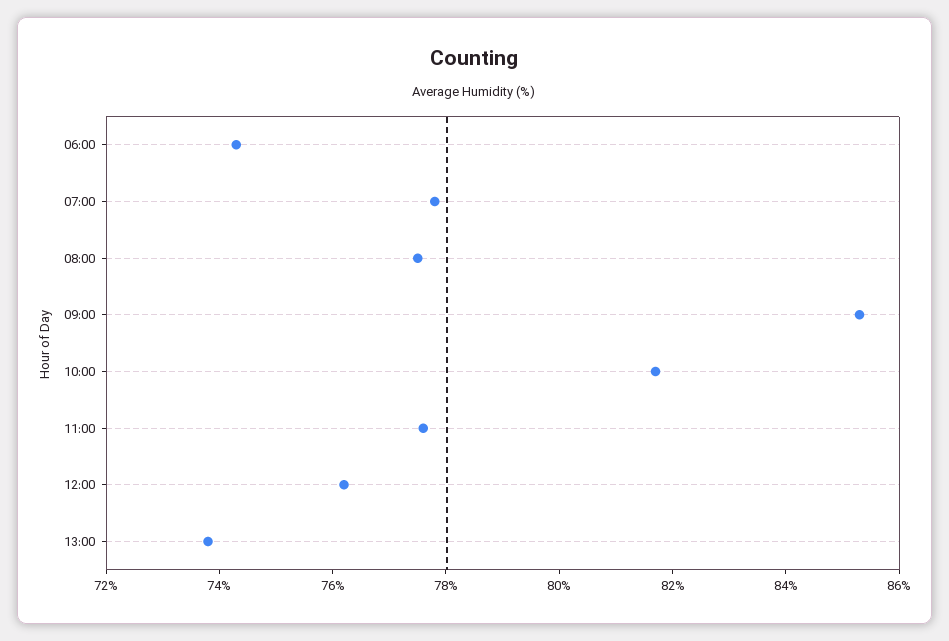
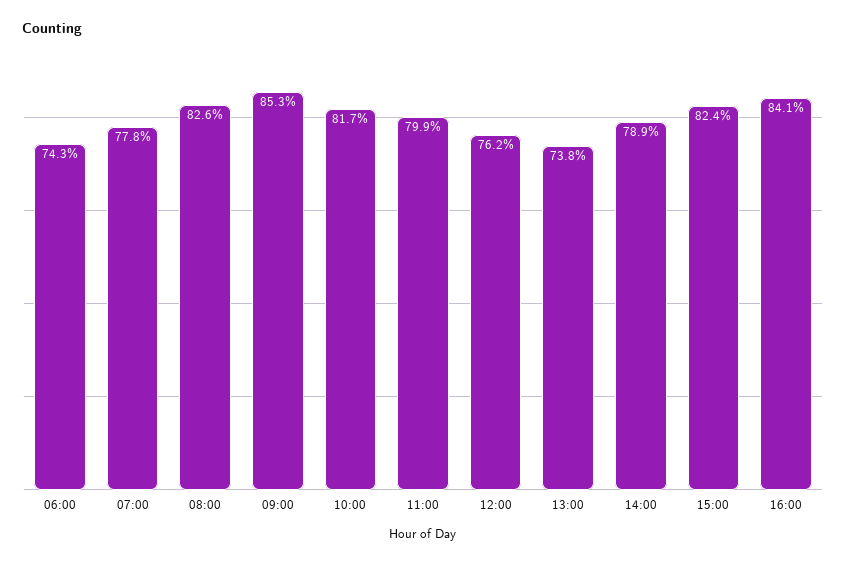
08:00: 77.5 -> 82.6
11:00: 77.5 -> 79.9
14:00: none -> 78.9
15:00: none -> 82.4
16:00: none -> 84.1

